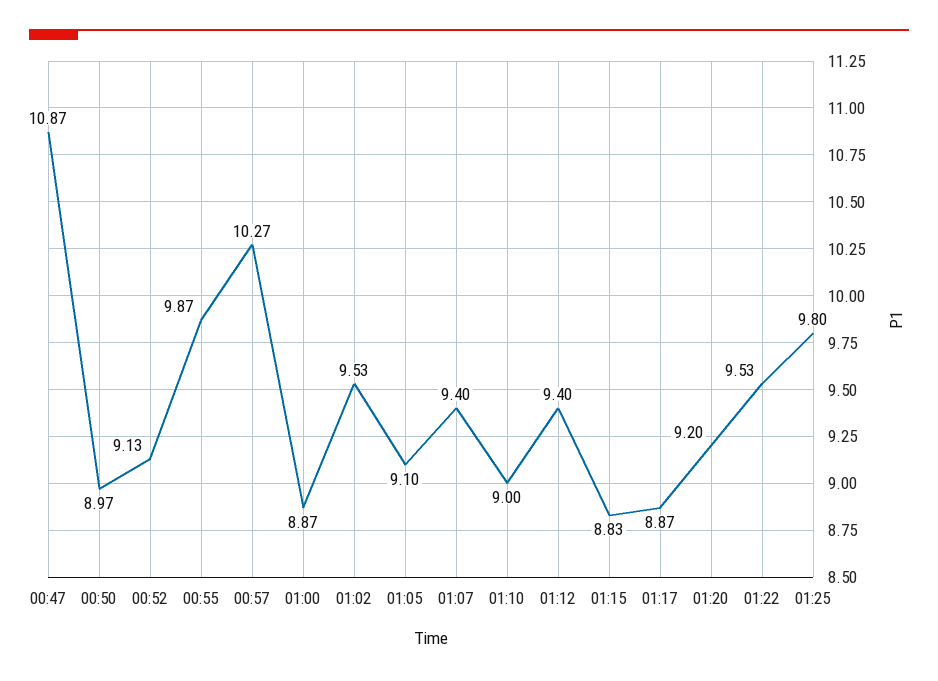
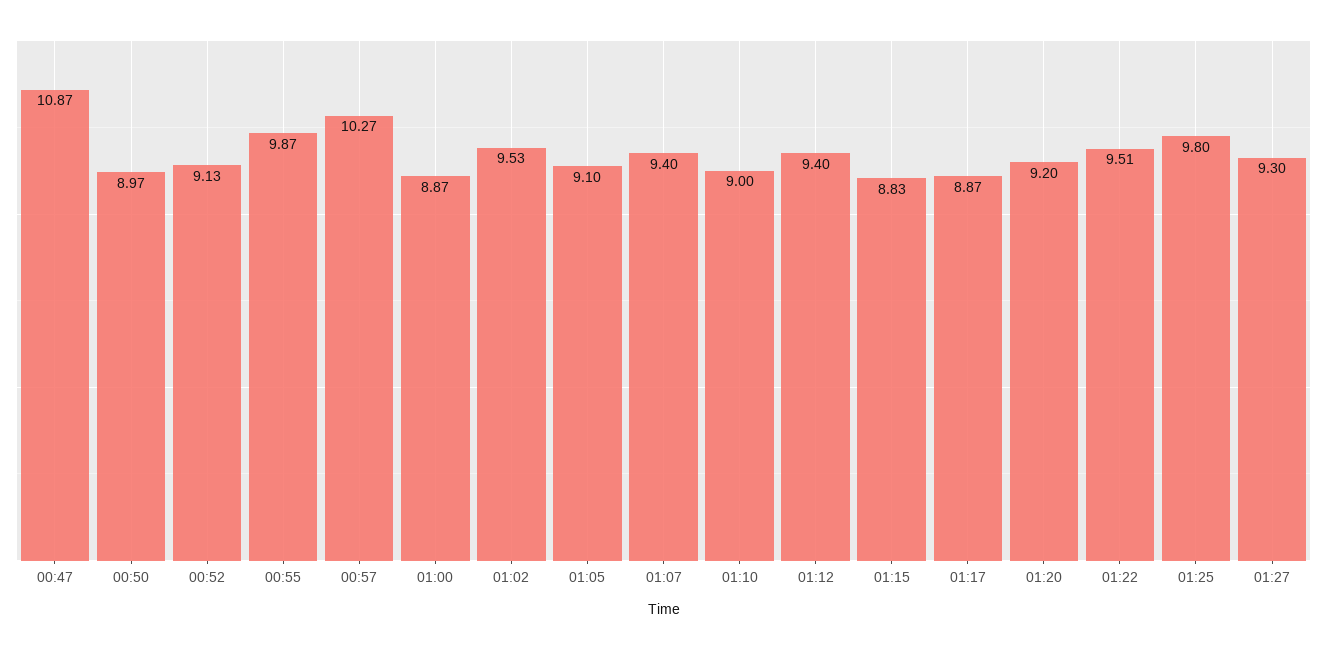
01:22: 9.53 -> 9.51
01:27: none -> 9.3

